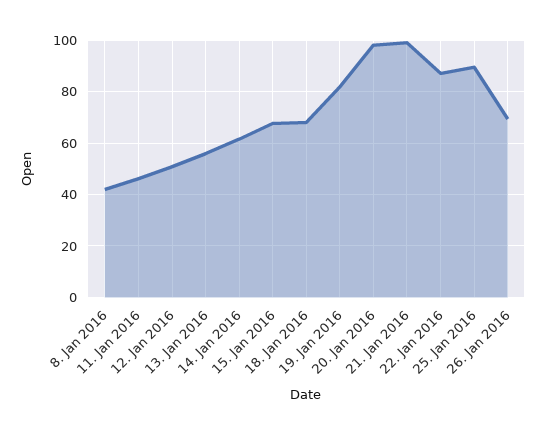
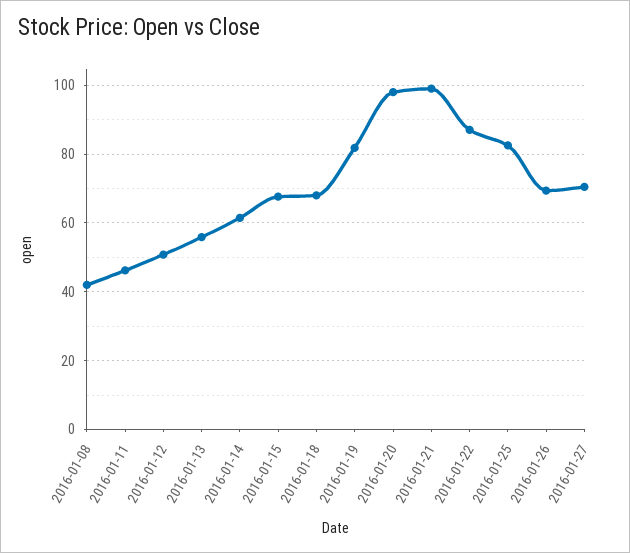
25. Jan 2016: 90 -> 82
2016-01-27: none -> 70

